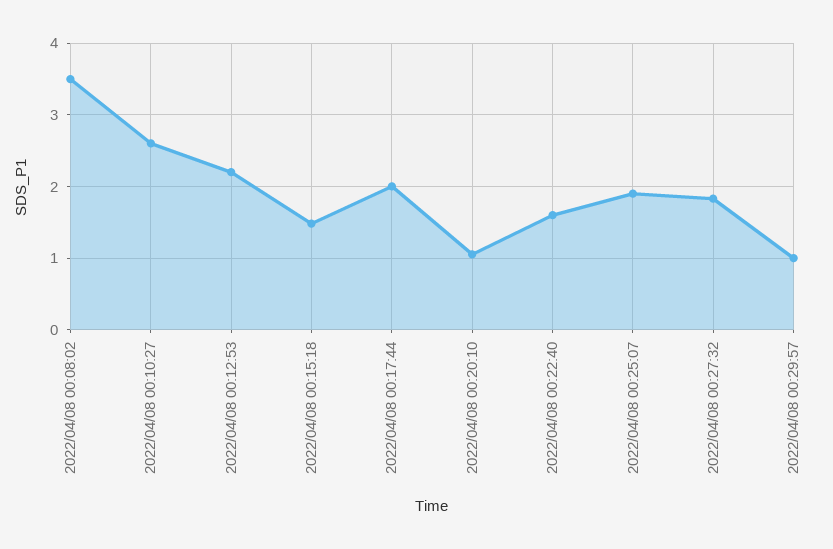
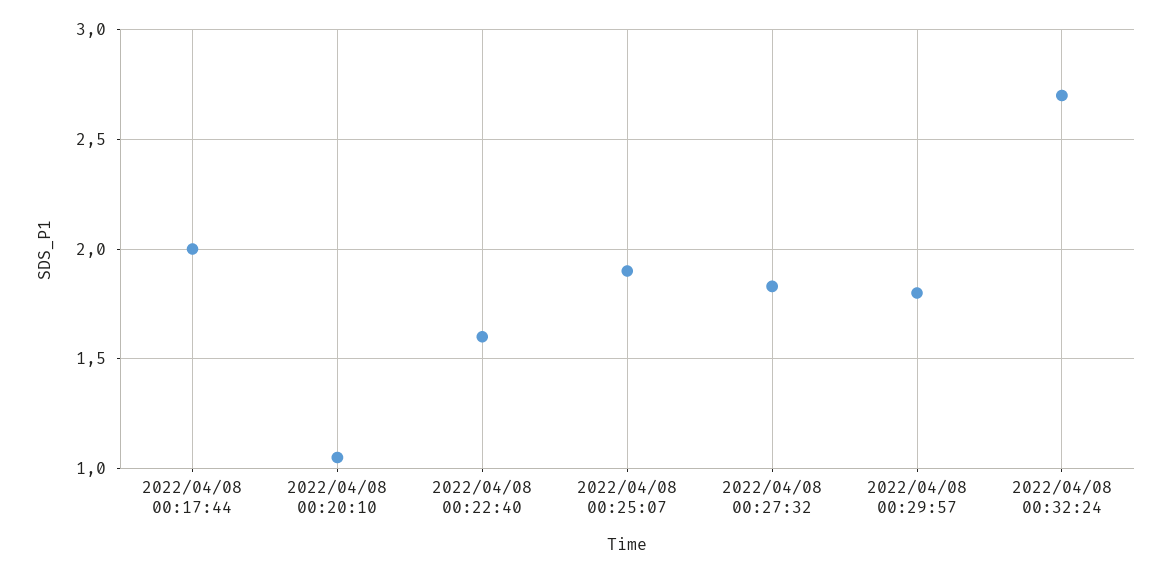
2022/04/08 00:08:02: 3.5 -> none
2022/04/08 00:10:27: 2.6 -> none
2022/04/08 00:12:53: 2.2 -> none
2022/04/08 00:15:18: 1.5 -> none
2022/04/08 00:29:57: 1 -> 1.8
2022/04/08 00:32:24: none -> 2.7

